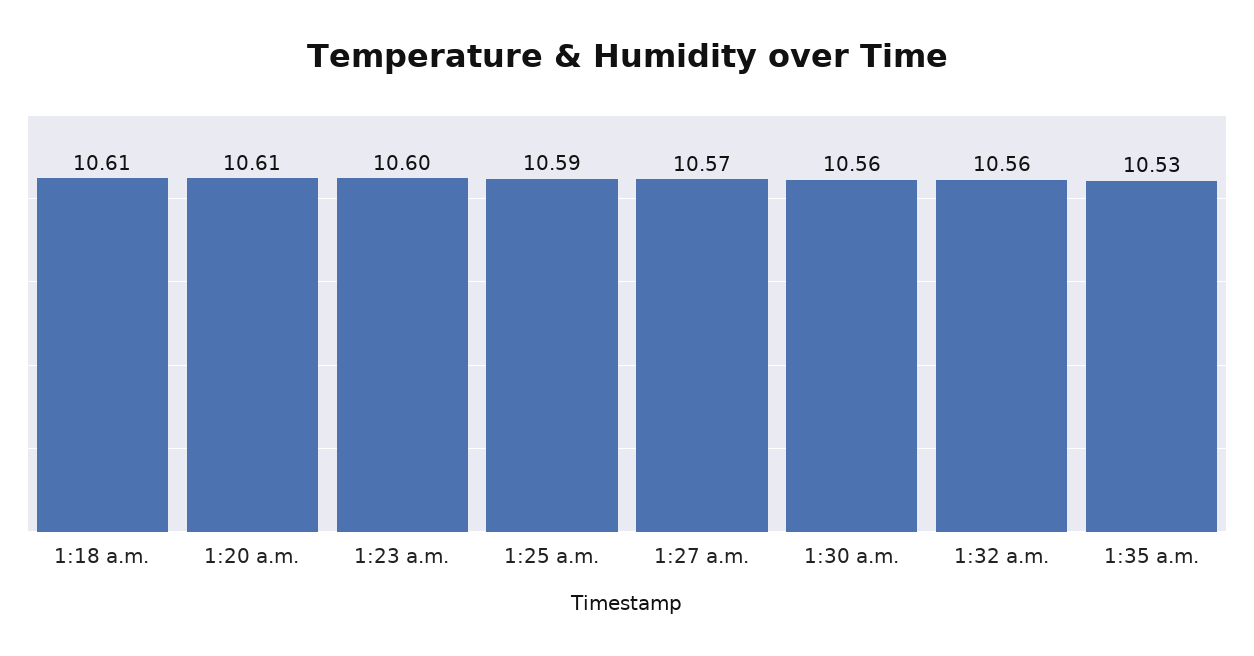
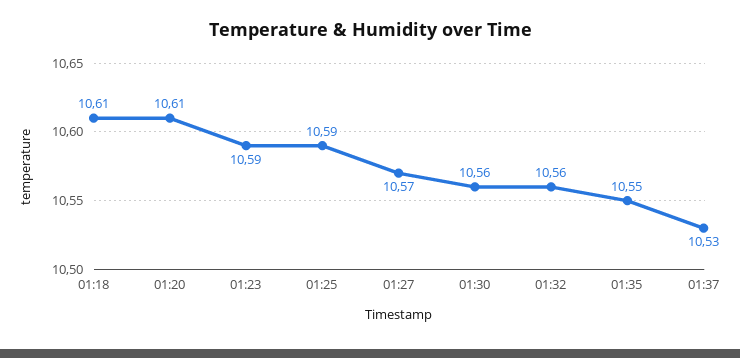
1:23 a.m.: 10.6 -> 10.59
1:35 a.m.: 10.53 -> 10.55
01:37: none -> 10.53

